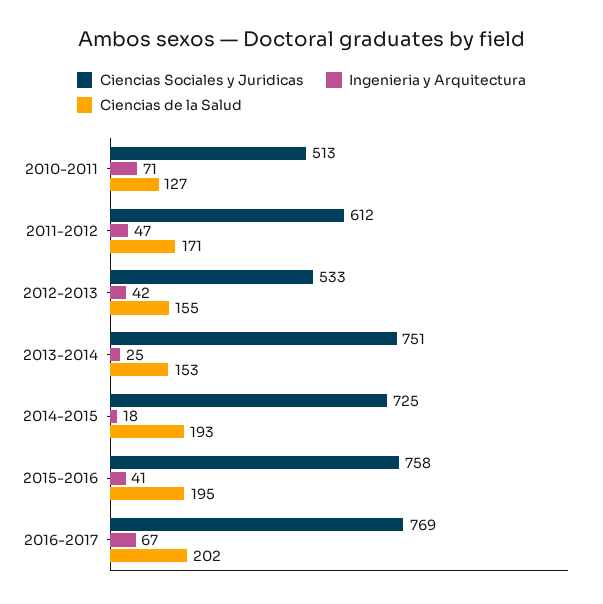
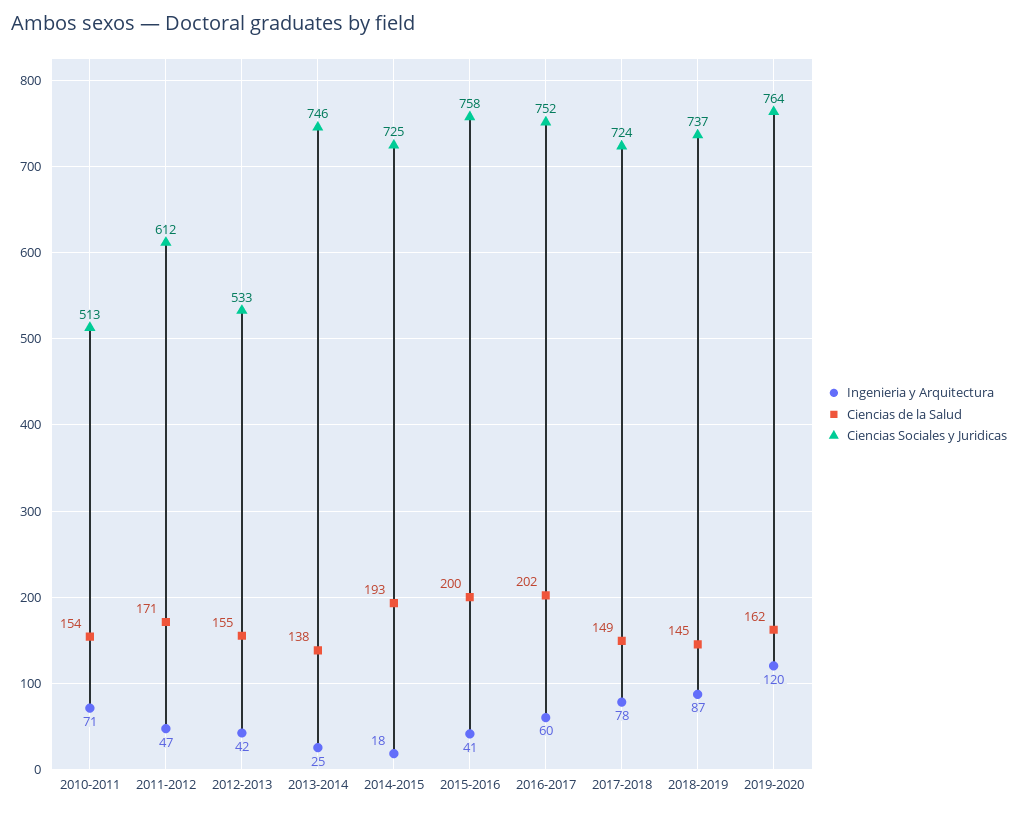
Ciencias de la Salud, 2010-2011: 127 -> 154
Ciencias Sociales y Juridicas, 2013-2014: 751 -> 746
Ciencias de la Salud, 2013-2014: 153 -> 138
Ciencias de la Salud, 2015-2016: 195 -> 200
Ciencias Sociales y Juridicas, 2016-2017: 769 -> 752
Ingenieria y Arquitectura, 2016-2017: 67 -> 60
Ingenieria y Arquitectura, 2017-2018: none -> 78
Ciencias de la Salud, 2017-2018: none -> 149
Ciencias Sociales y Juridicas, 2017-2018: none -> 724
Ingenieria y Arquitectura, 2018-2019: none -> 87
Ciencias de la Salud, 2018-2019: none -> 145
Ciencias Sociales y Juridicas, 2018-2019: none -> 737
Ingenieria y Arquitectura, 2019-2020: none -> 120
Ciencias de la Salud, 2019-2020: none -> 162
Ciencias Sociales y Juridicas, 2019-2020: none -> 764

